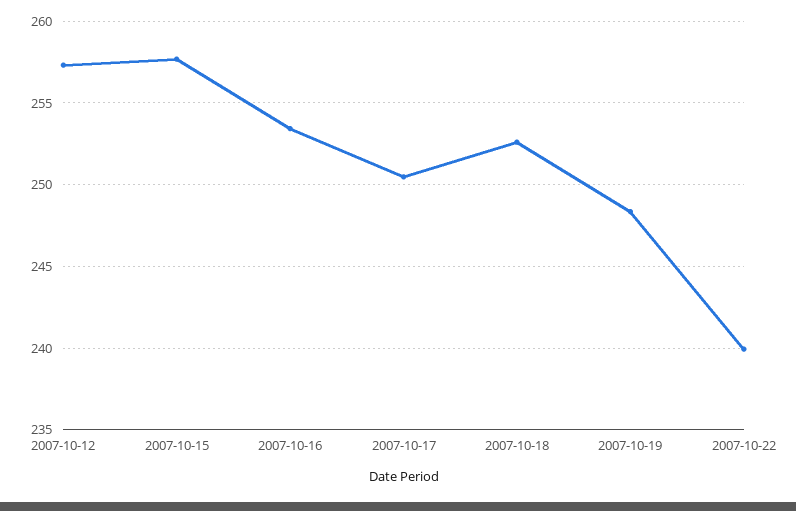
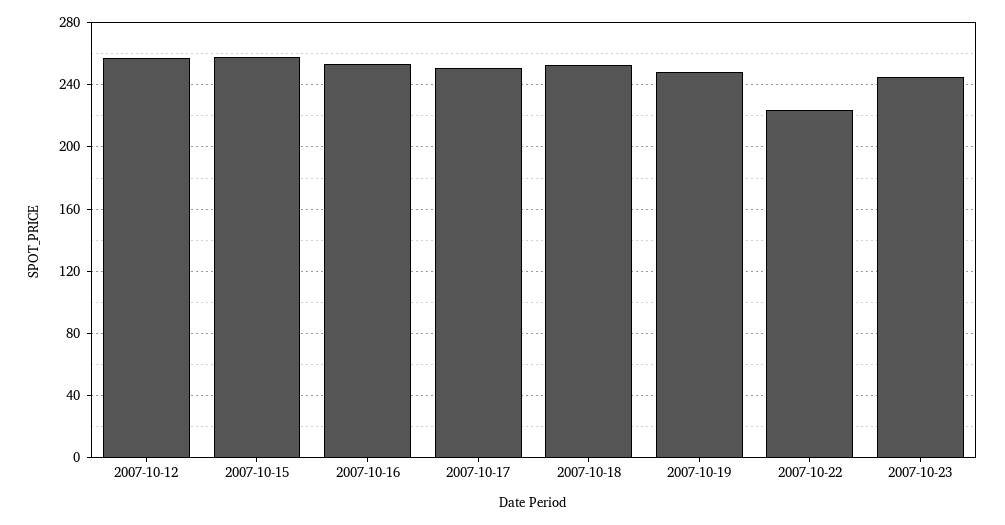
2007-10-22: 240 -> 225
2007-10-23: none -> 245

